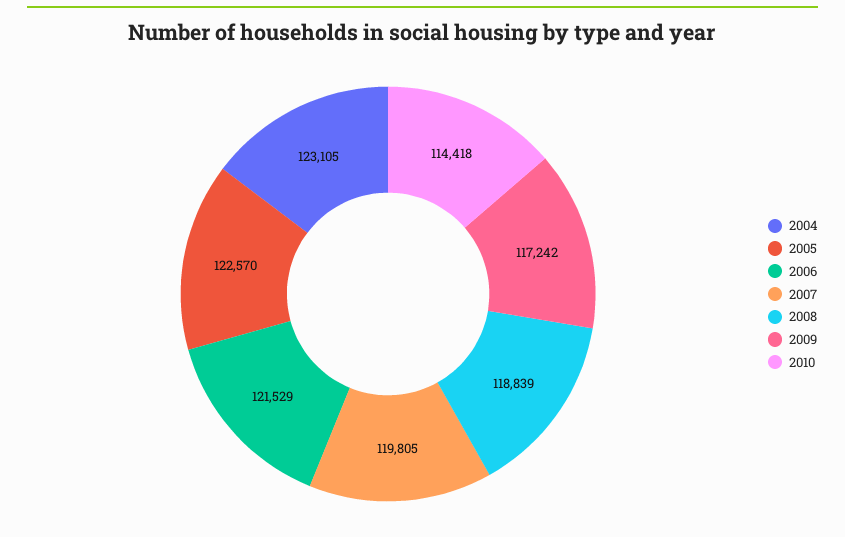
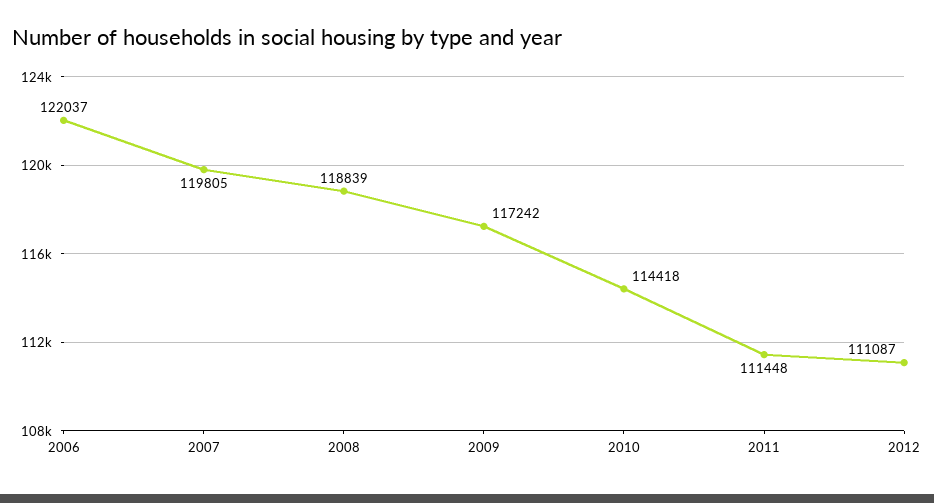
2004: 123105 -> none
2005: 122570 -> none
2006: 121529 -> 122037
2011: none -> 111448
2012: none -> 111087

